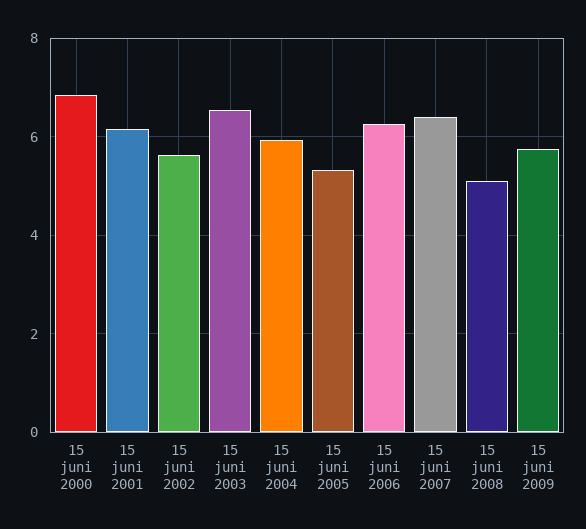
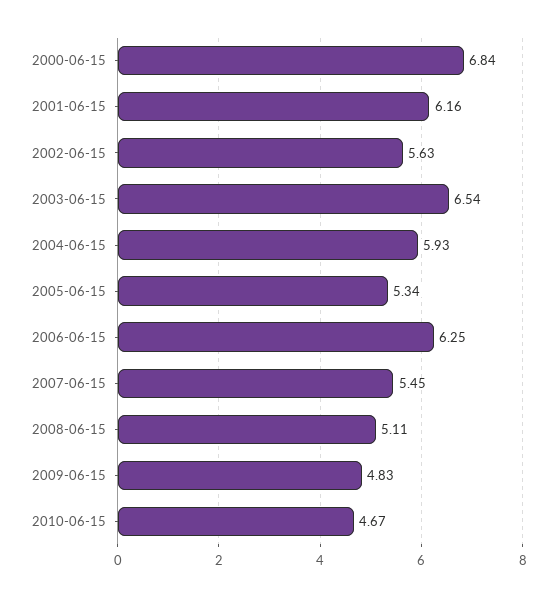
15 juni 2007: 6.4 -> 5.45
15 juni 2009: 5.8 -> 4.83
2010-06-15: none -> 4.67

